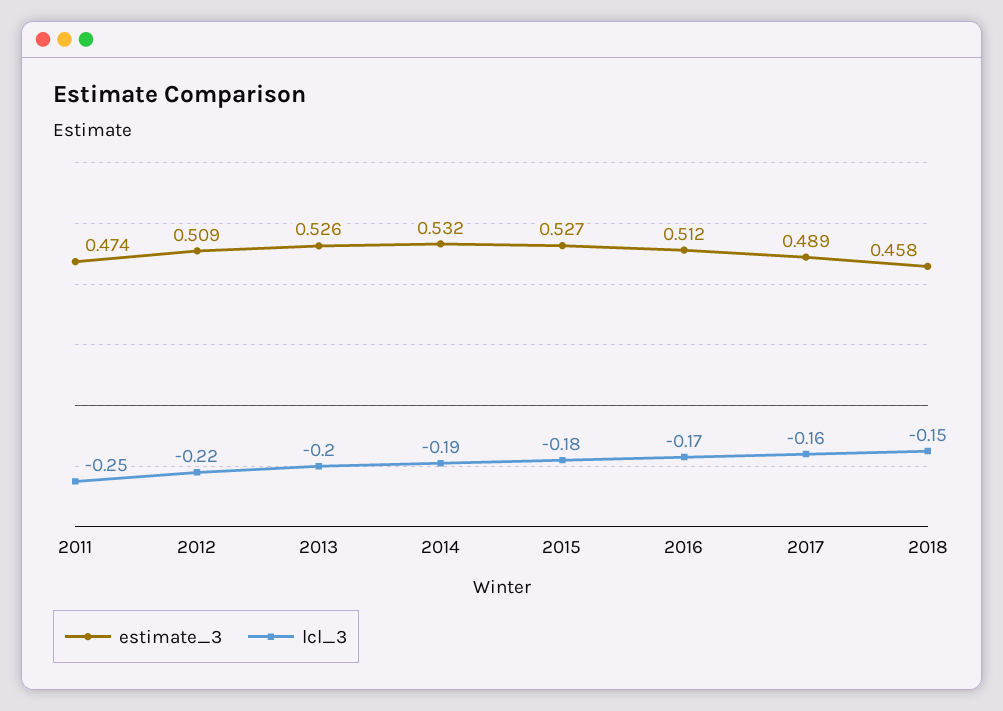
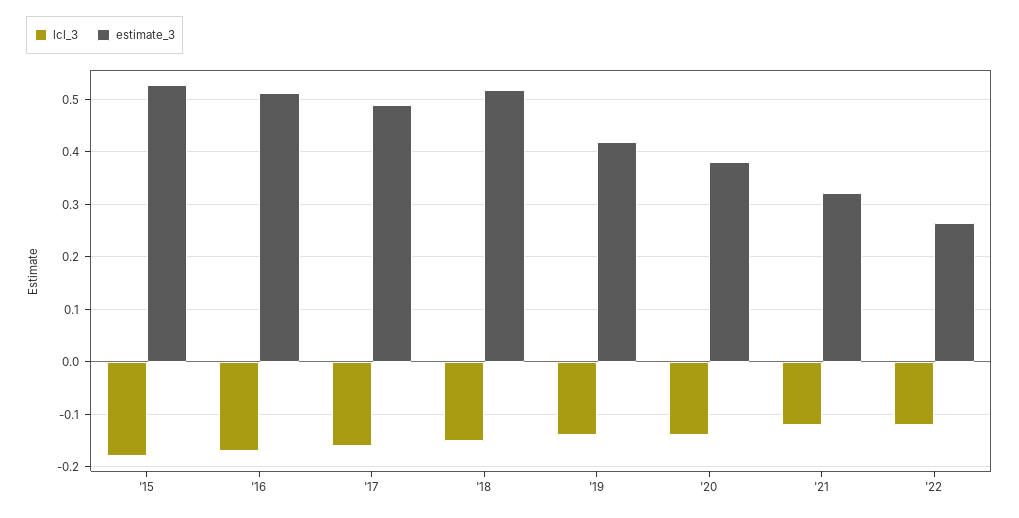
estimate_3, 2011: 0.474 -> none
lcl_3, 2011: -0.25 -> none
estimate_3, 2012: 0.509 -> none
lcl_3, 2012: -0.22 -> none
estimate_3, 2013: 0.526 -> none
lcl_3, 2013: -0.2 -> none
estimate_3, 2014: 0.532 -> none
lcl_3, 2014: -0.19 -> none
estimate_3, 2018: 0.458 -> 0.52
lcl_3, '19: none -> -0.14
estimate_3, '19: none -> 0.42
lcl_3, '20: none -> -0.14
estimate_3, '20: none -> 0.38
lcl_3, '21: none -> -0.12
estimate_3, '21: none -> 0.32
lcl_3, '22: none -> -0.12
estimate_3, '22: none -> 0.26

